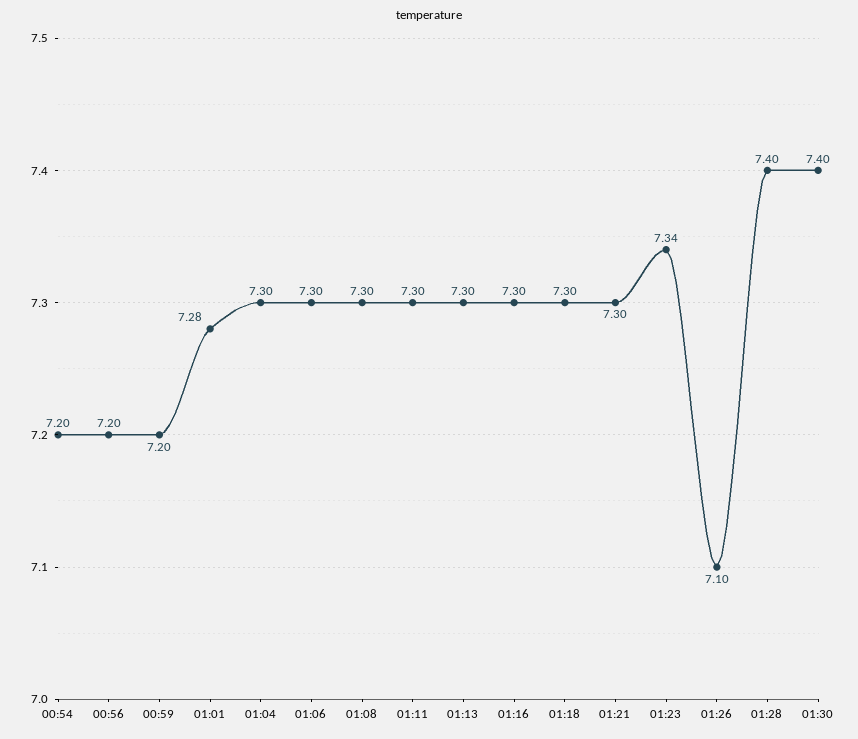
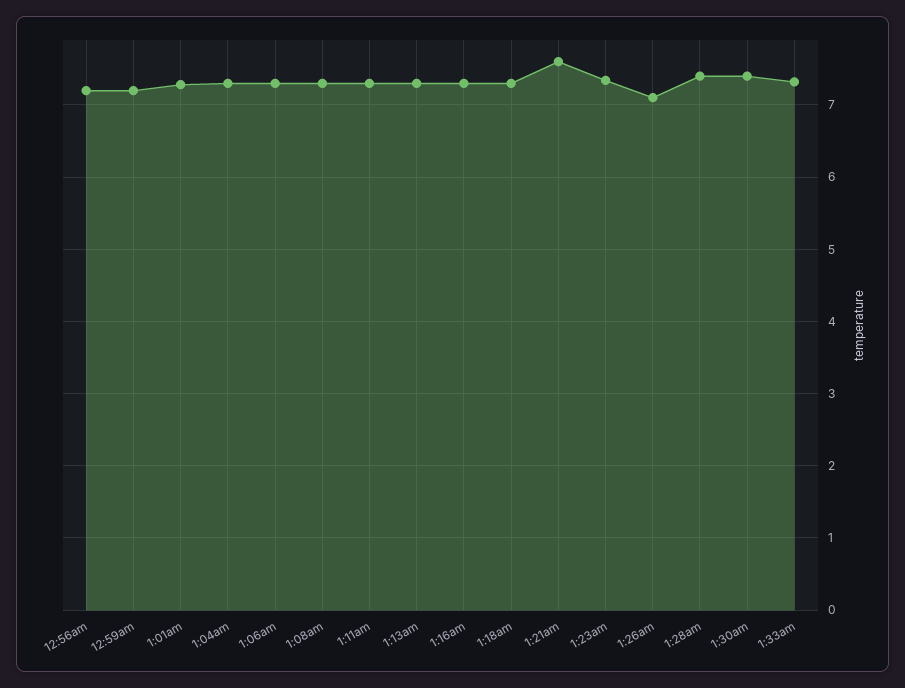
00:54: 7.2 -> none
01:21: 7.3 -> 7.6
1:33am: none -> 7.3

